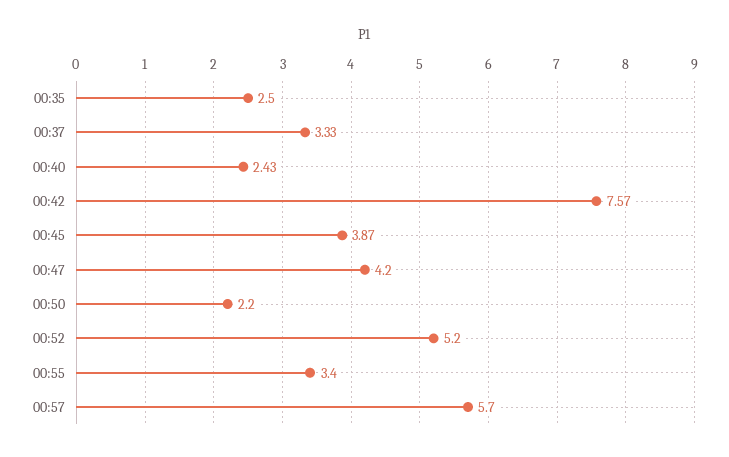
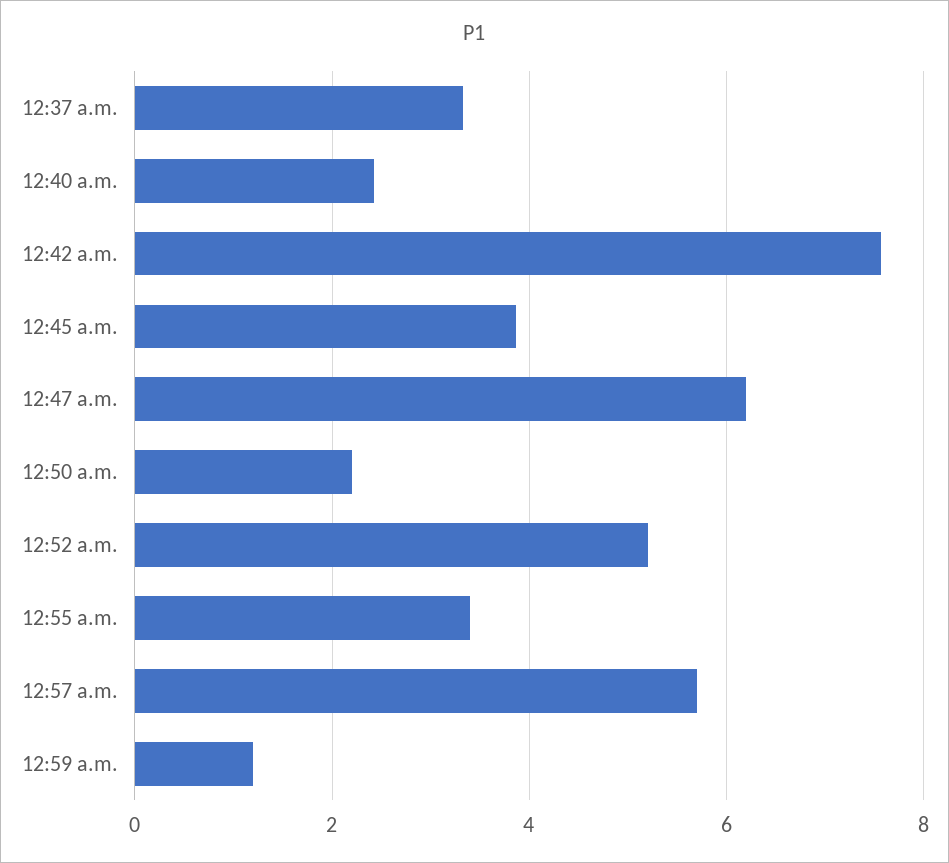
00:35: 2.5 -> none
00:47: 4.2 -> 6.2
12:59 a.m.: none -> 1.2

